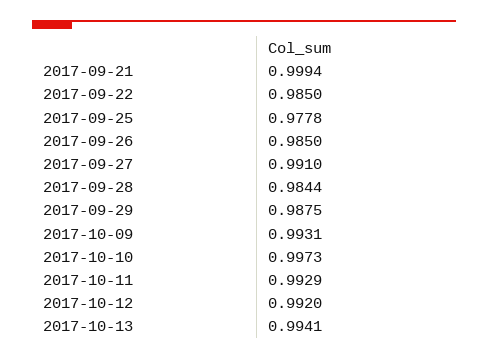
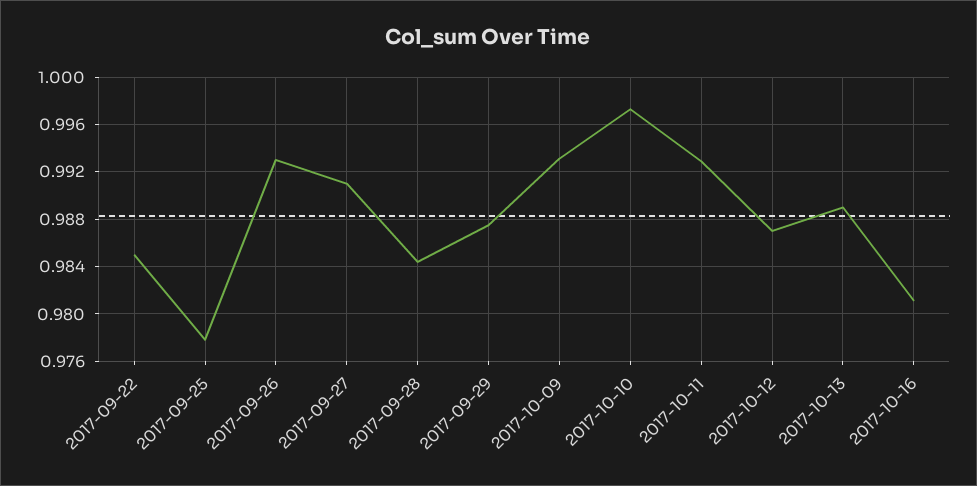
2017-09-21: 0.9994 -> none
2017-09-26: 0.985 -> 0.993
2017-10-12: 0.992 -> 0.987
2017-10-13: 0.9941 -> 0.989
2017-10-16: none -> 0.981

